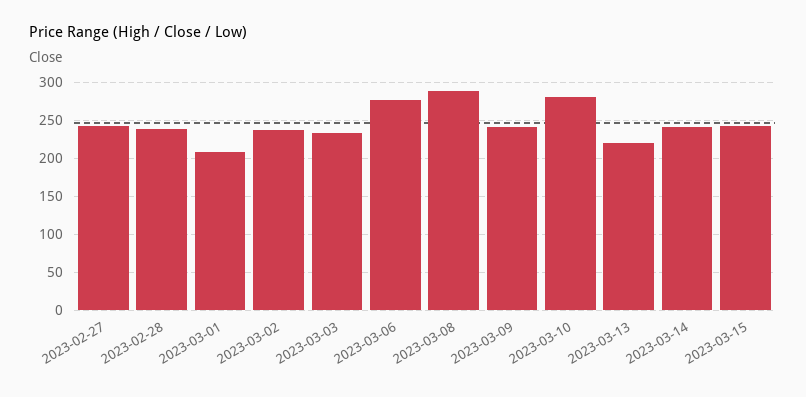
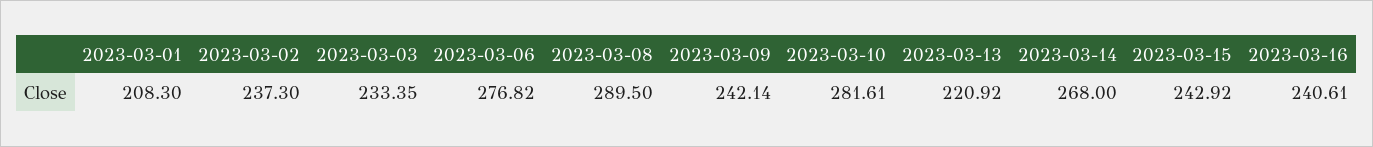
2023-02-27: 240 -> none
2023-02-28: 240 -> none
2023-03-14: 240 -> 268
2023-03-16: none -> 240.61

